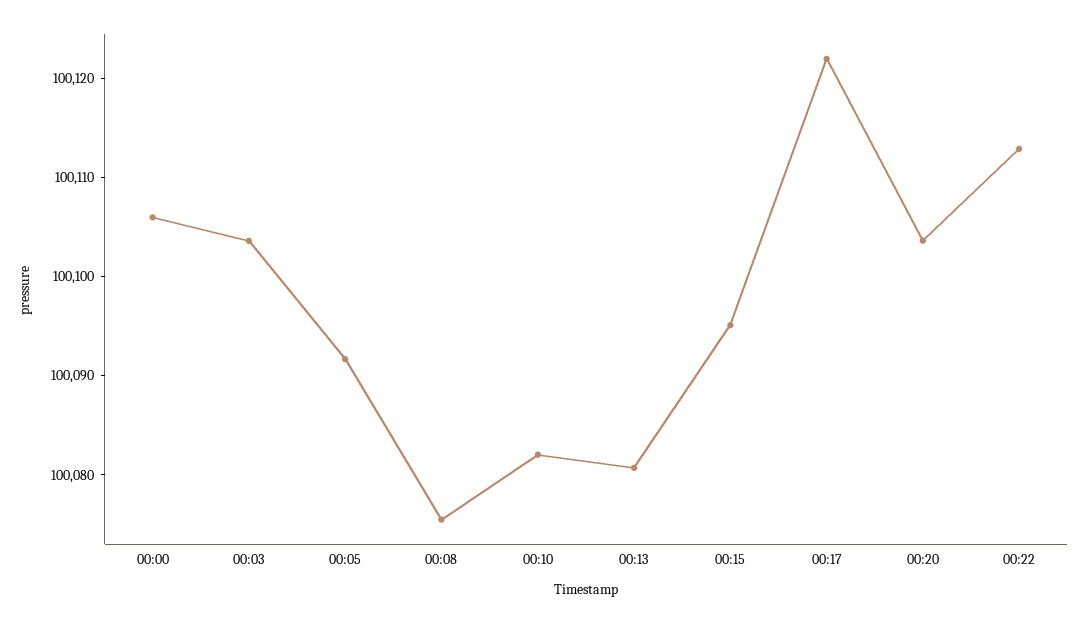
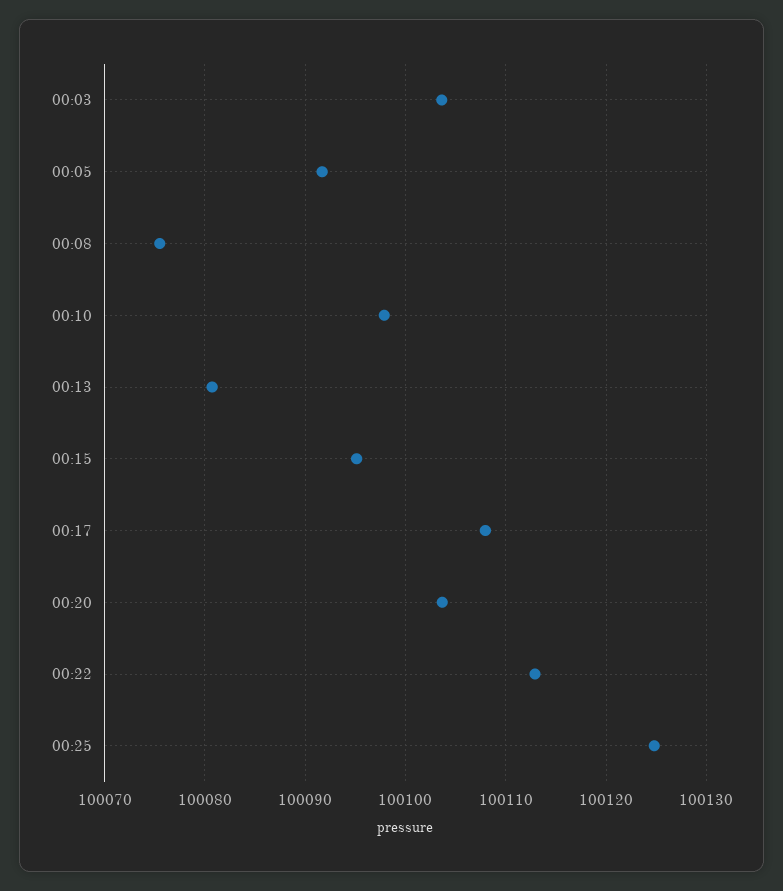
00:00: 100106 -> none
00:10: 100082 -> 100098
00:17: 100122 -> 100108
00:25: none -> 100125

